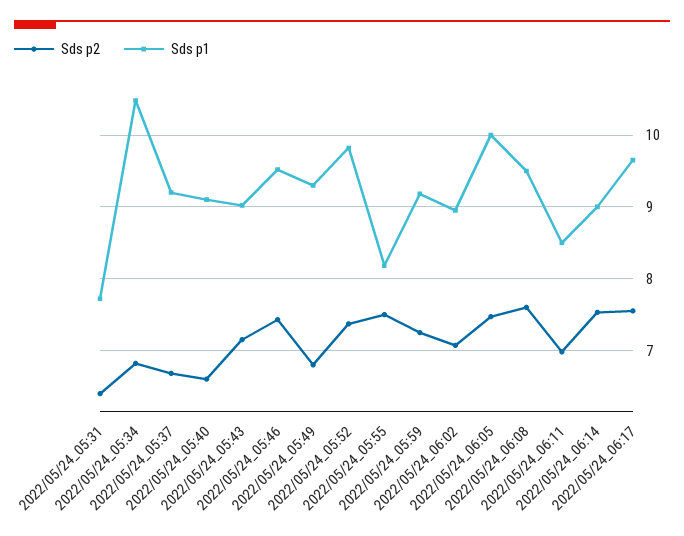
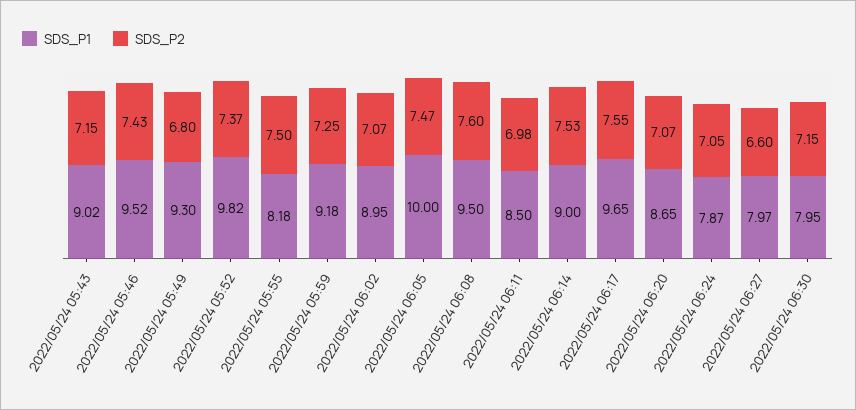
Sds p2, 2022/05/24_05:31: 6.4 -> none
Sds p1, 2022/05/24_05:31: 7.7 -> none
Sds p2, 2022/05/24_05:34: 6.8 -> none
Sds p1, 2022/05/24_05:34: 10.5 -> none
Sds p2, 2022/05/24_05:37: 6.7 -> none
Sds p1, 2022/05/24_05:37: 9.2 -> none
Sds p2, 2022/05/24_05:40: 6.6 -> none
Sds p1, 2022/05/24_05:40: 9.1 -> none
Sds p1, 2022/05/24 06:20: none -> 8.65
Sds p2, 2022/05/24 06:20: none -> 7.07
Sds p1, 2022/05/24 06:24: none -> 7.87
Sds p2, 2022/05/24 06:24: none -> 7.05
Sds p1, 2022/05/24 06:27: none -> 7.97
Sds p2, 2022/05/24 06:27: none -> 6.6
Sds p1, 2022/05/24 06:30: none -> 7.95
Sds p2, 2022/05/24 06:30: none -> 7.15

